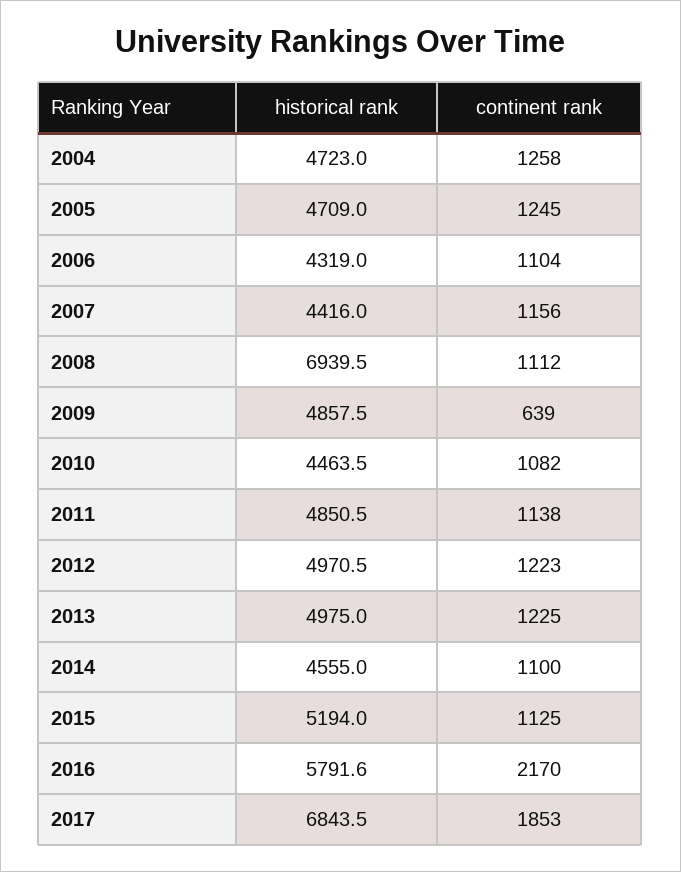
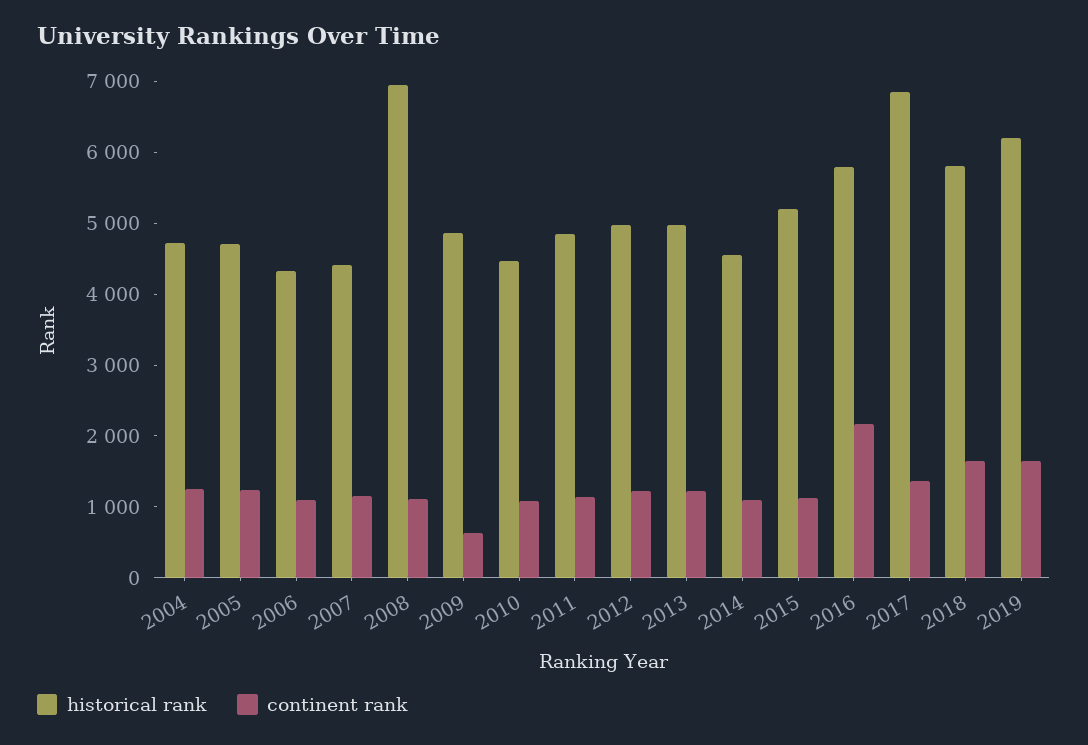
continent rank, 2017: 1853 -> 1400
historical rank, 2018: none -> 5800
continent rank, 2018: none -> 1600
historical rank, 2019: none -> 6200
continent rank, 2019: none -> 1600

